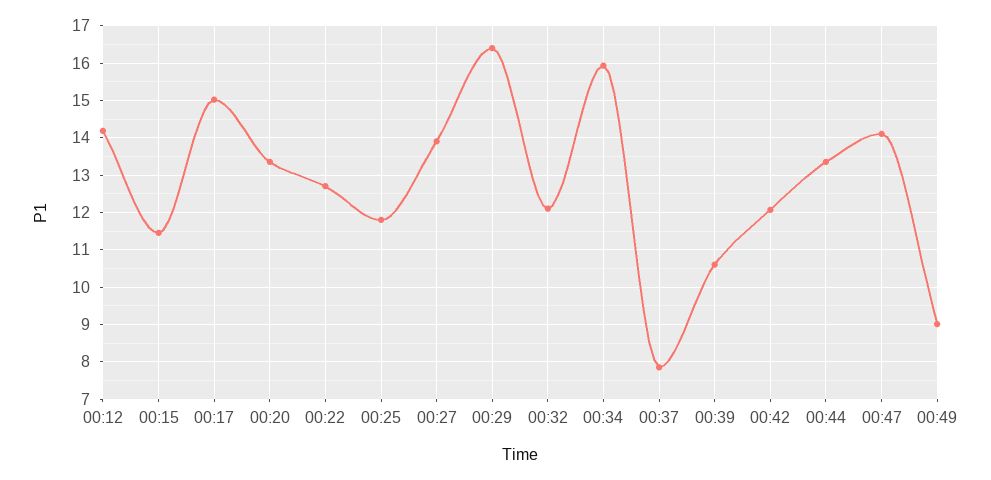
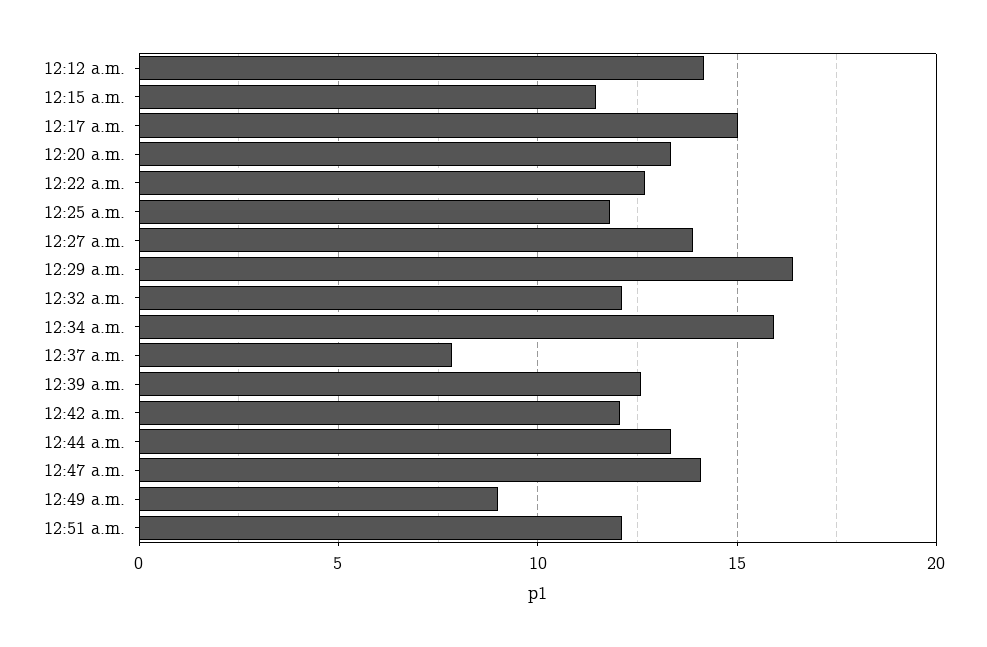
00:39: 10.6 -> 12.5
12:51 a.m.: none -> 12

